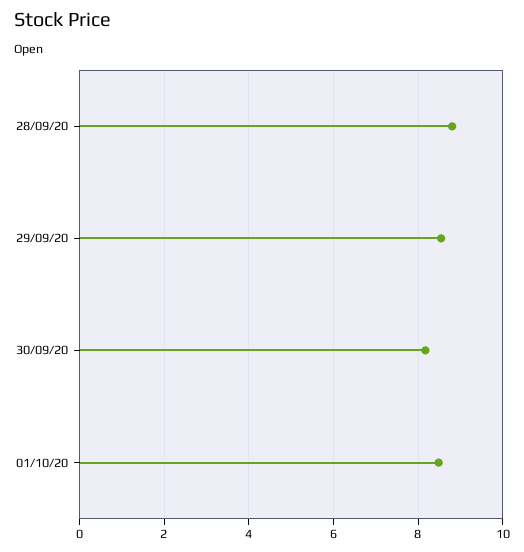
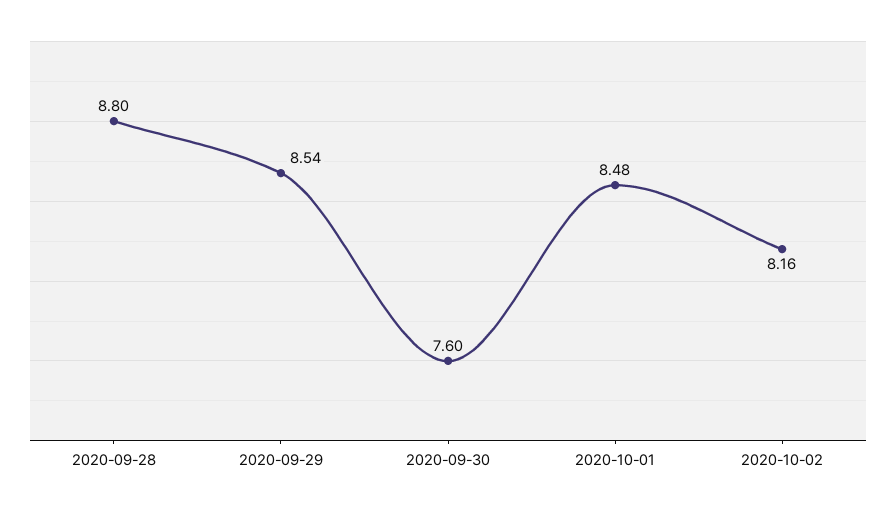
30/09/20: 8.2 -> 7.6
2020-10-02: none -> 8.16

